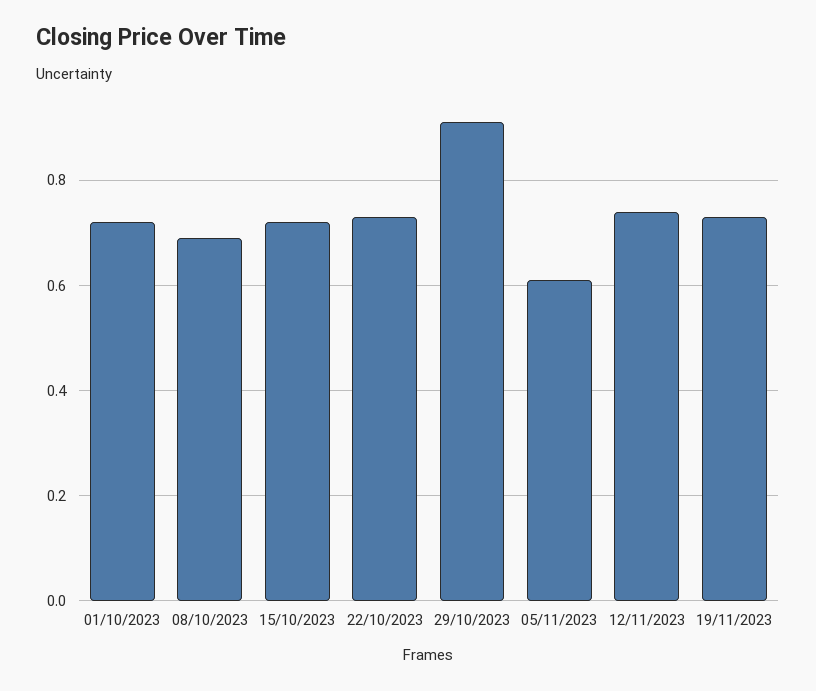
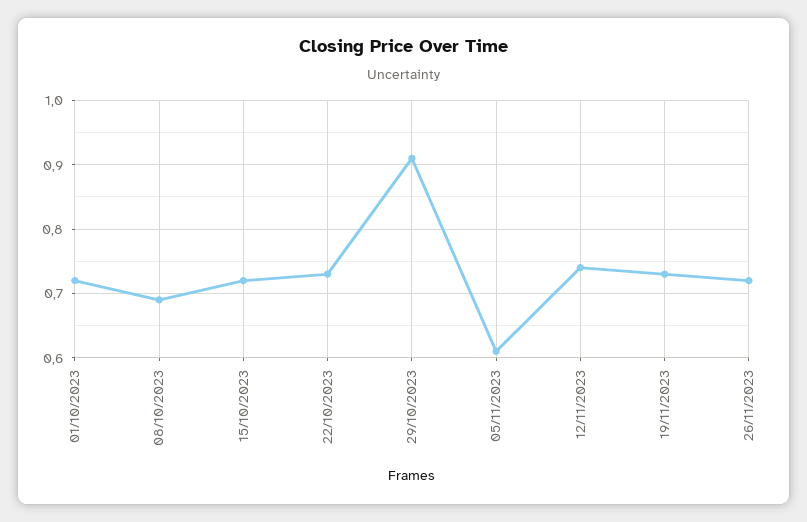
26/11/2023: none -> 0.72

